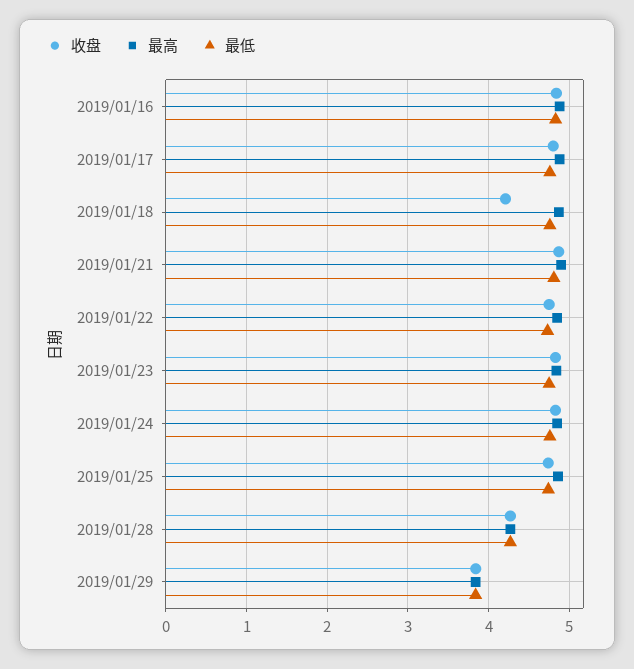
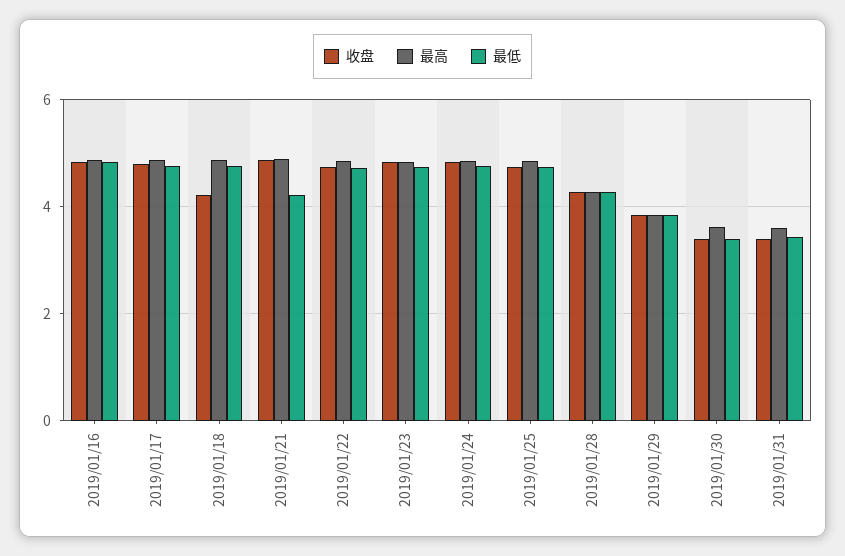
最低, 2019/01/21: 4.8 -> 4.2
收盘, 2019/01/30: none -> 3.4
最高, 2019/01/30: none -> 3.6
最低, 2019/01/30: none -> 3.4
收盘, 2019/01/31: none -> 3.4
最高, 2019/01/31: none -> 3.6
最低, 2019/01/31: none -> 3.4

